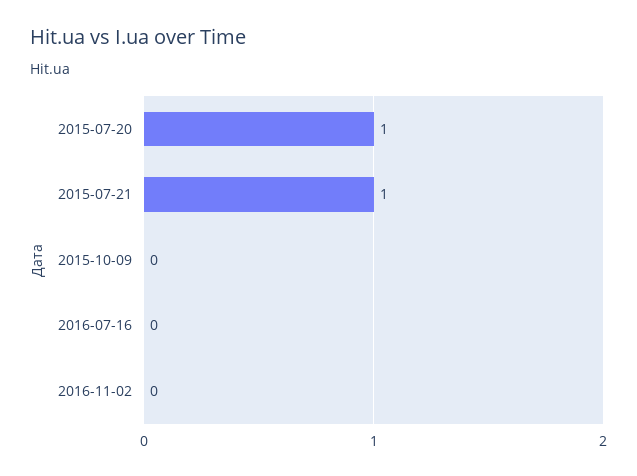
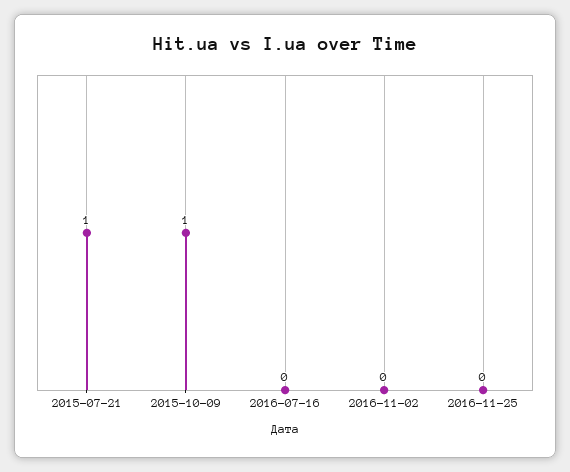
2015-07-20: 1 -> none
2015-10-09: 0 -> 1
2016-11-25: none -> 0

